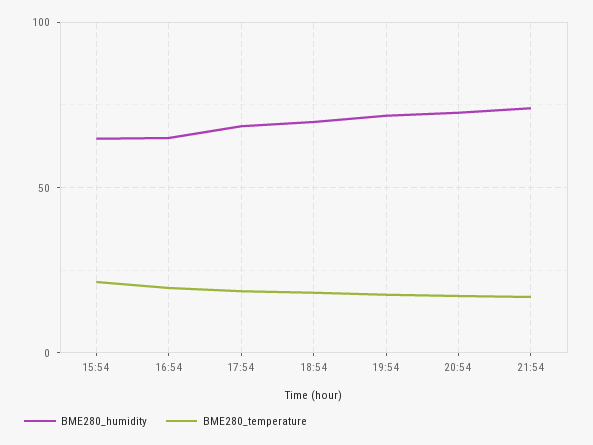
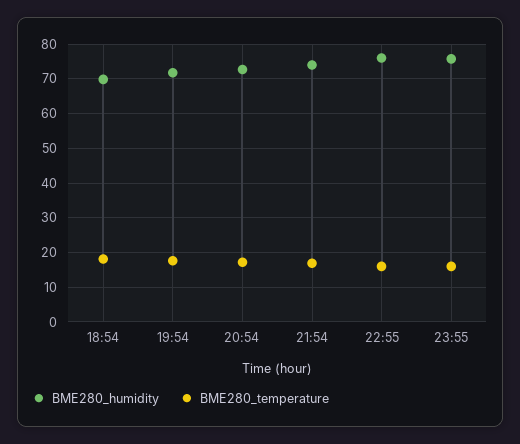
BME280_humidity, 15:54: 65 -> none
BME280_temperature, 15:54: 20 -> none
BME280_humidity, 16:54: 65 -> none
BME280_temperature, 16:54: 20 -> none
BME280_humidity, 17:54: 70 -> none
BME280_temperature, 17:54: 20 -> none
BME280_humidity, 22:55: none -> 76
BME280_temperature, 22:55: none -> 16
BME280_humidity, 23:55: none -> 76
BME280_temperature, 23:55: none -> 16

